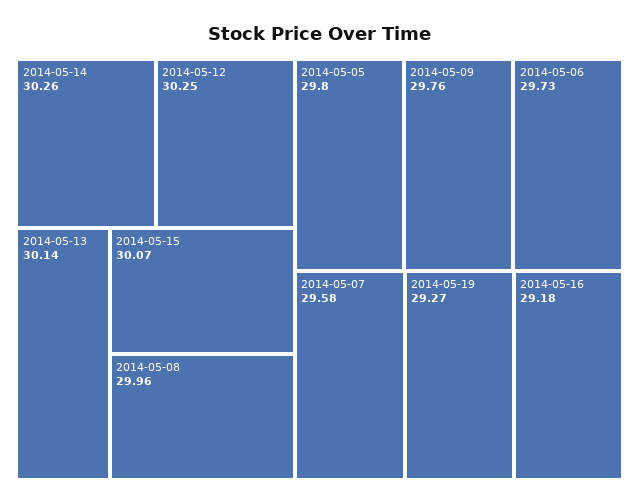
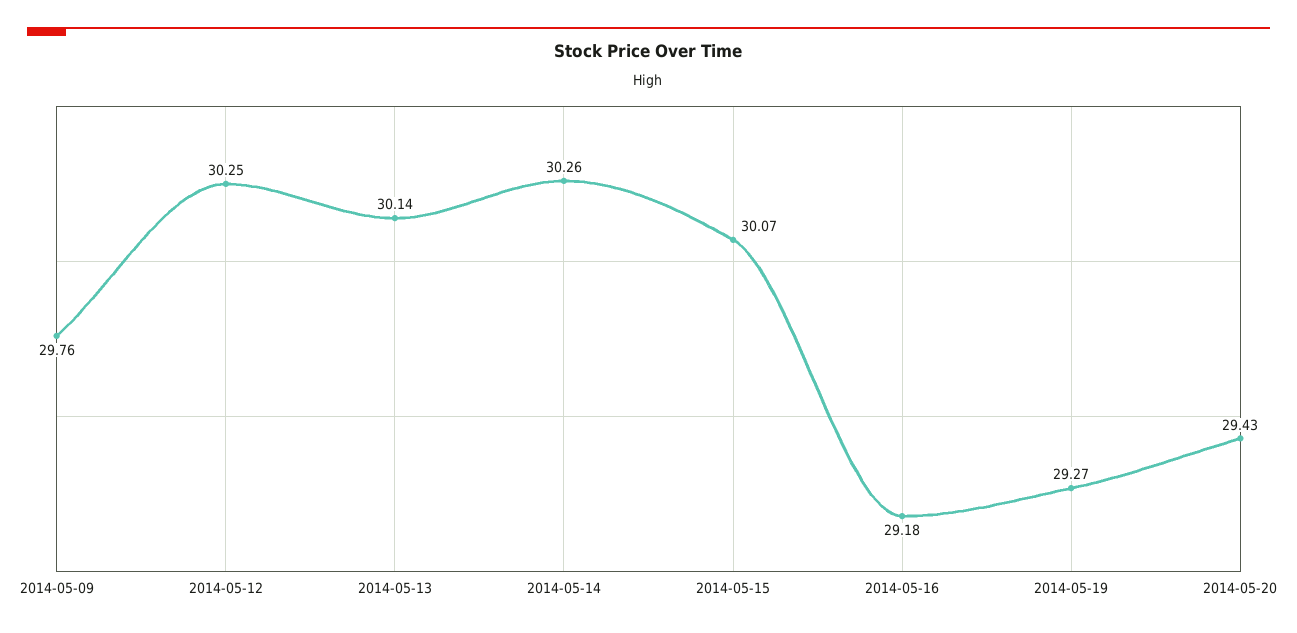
2014-05-08: 29.96 -> none
2014-05-05: 29.8 -> none
2014-05-06: 29.73 -> none
2014-05-07: 29.58 -> none
2014-05-20: none -> 29.43

